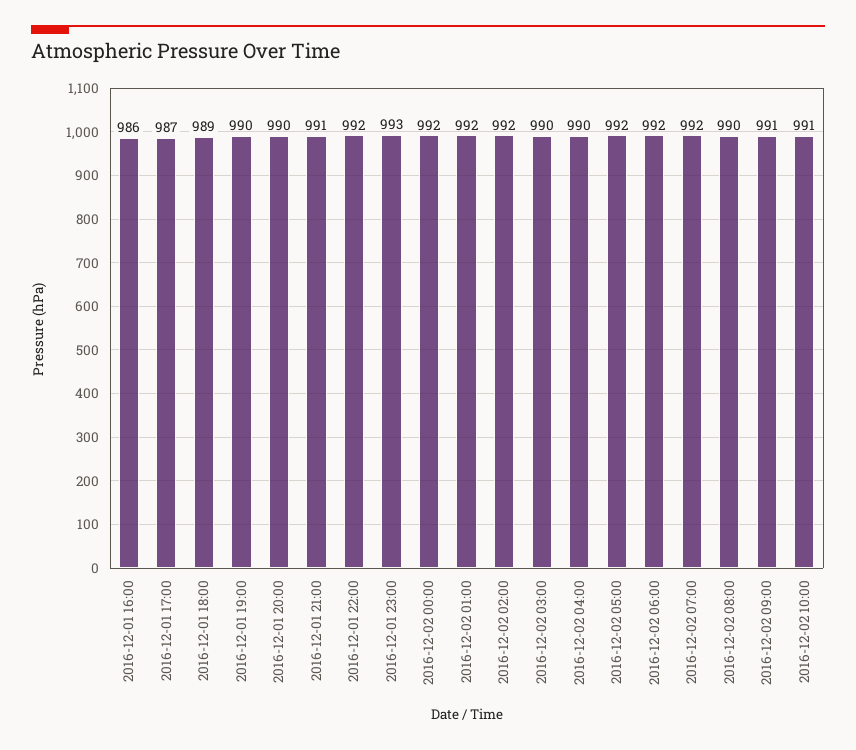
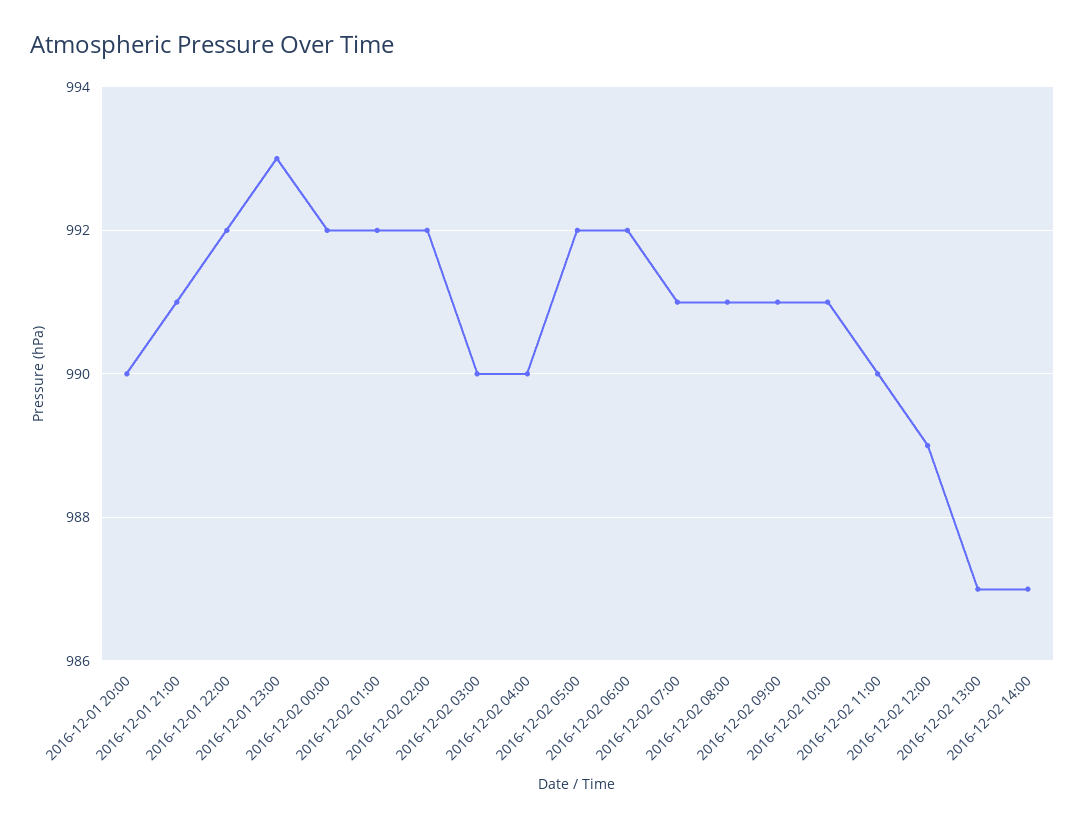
2016-12-01 16:00: 986 -> none
2016-12-01 17:00: 987 -> none
2016-12-01 18:00: 989 -> none
2016-12-01 19:00: 990 -> none
2016-12-02 07:00: 992 -> 991
2016-12-02 08:00: 990 -> 991
2016-12-02 11:00: none -> 990
2016-12-02 12:00: none -> 989
2016-12-02 13:00: none -> 987
2016-12-02 14:00: none -> 987

